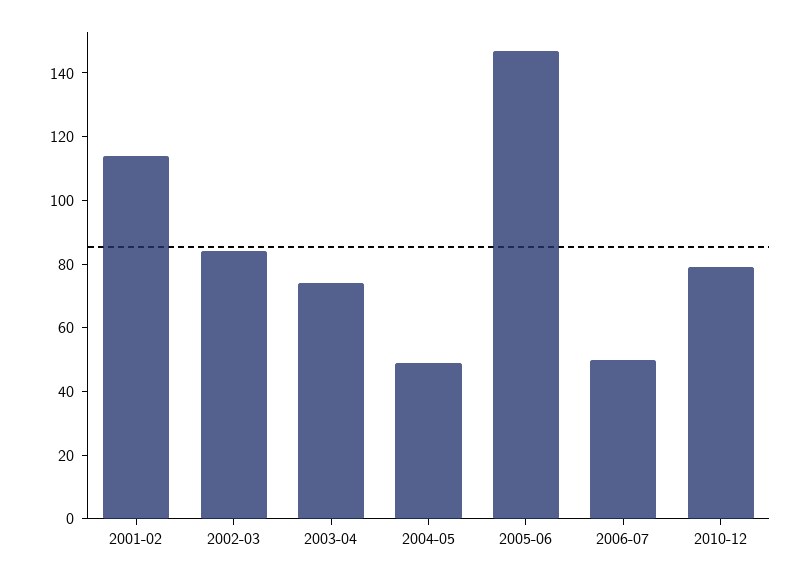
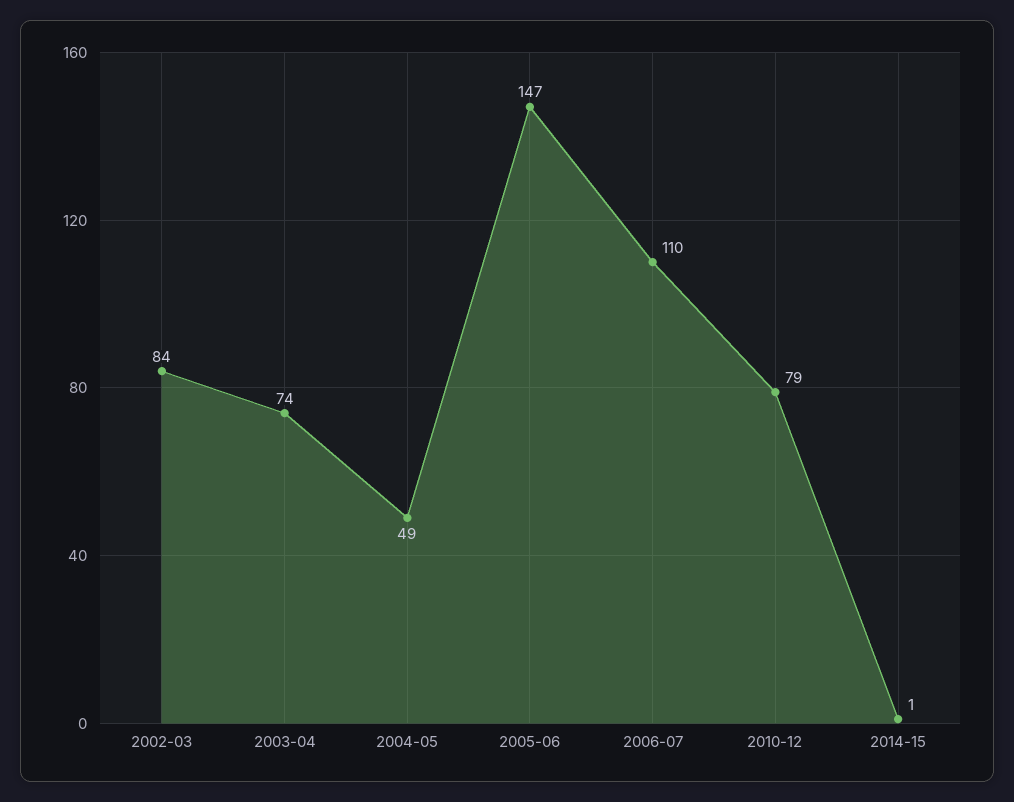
2001-02: 115 -> none
2006-07: 50 -> 110
2014-15: none -> 1

